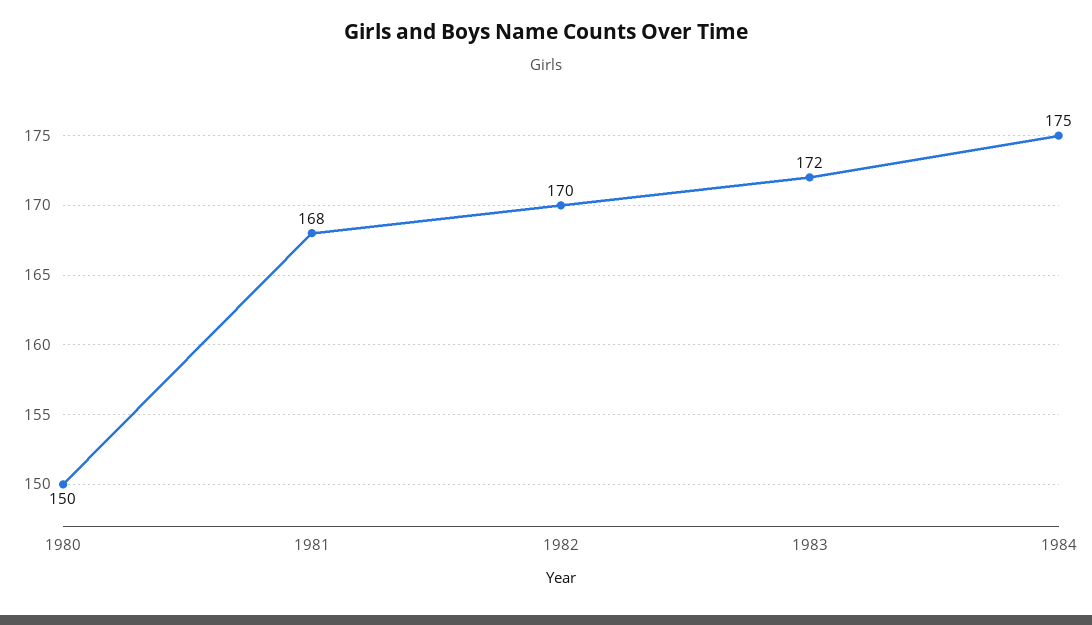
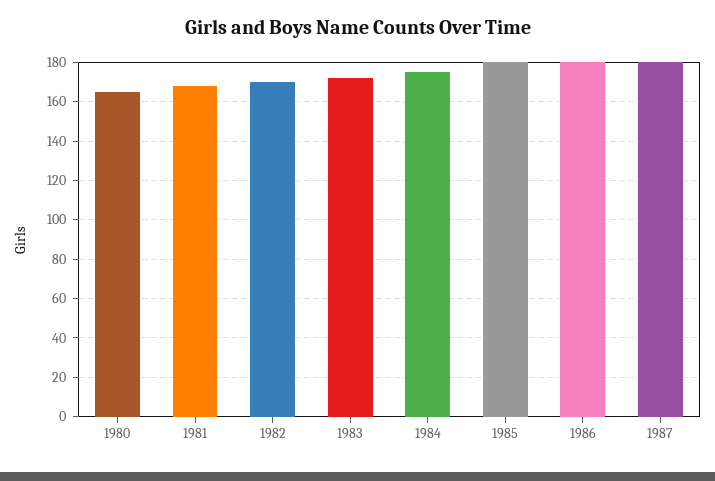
1980: 150 -> 165
1985: none -> 180
1986: none -> 180
1987: none -> 180

